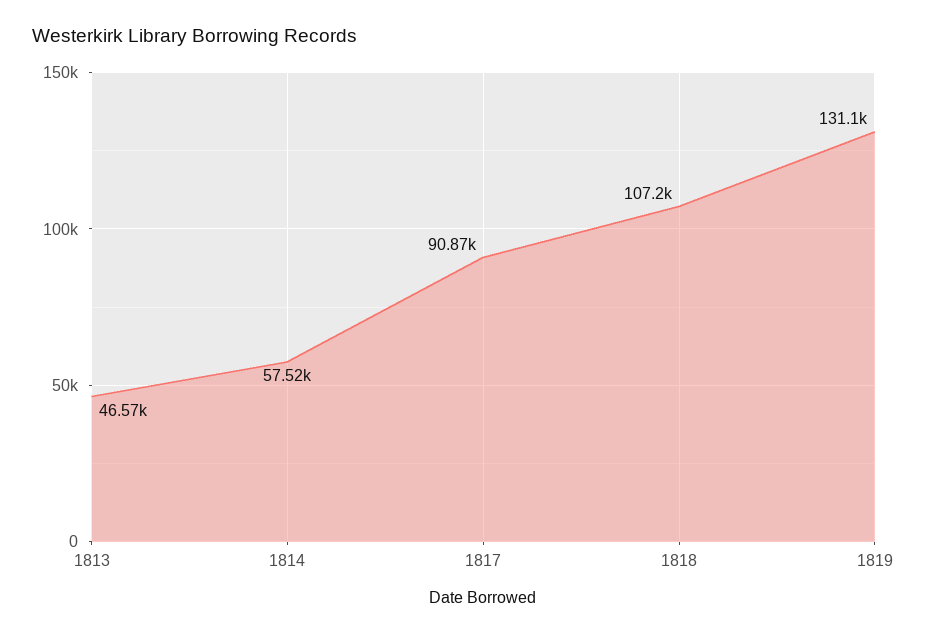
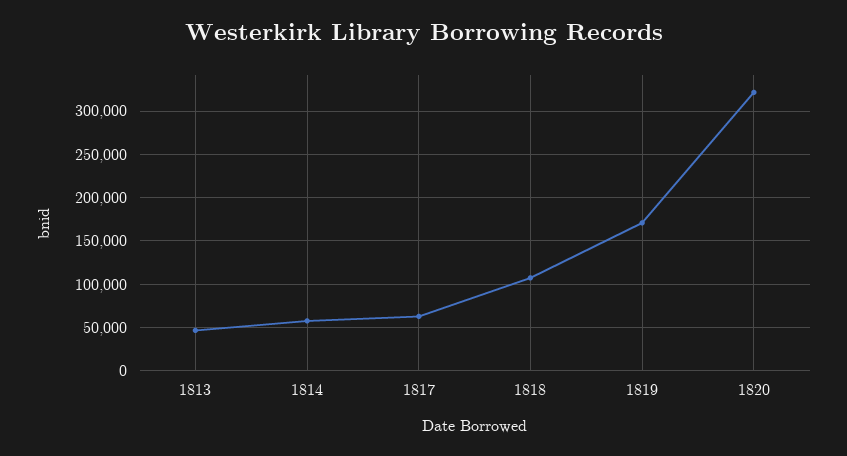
1817: 90870 -> 60000
1819: 131100 -> 170000
1820: none -> 320000

